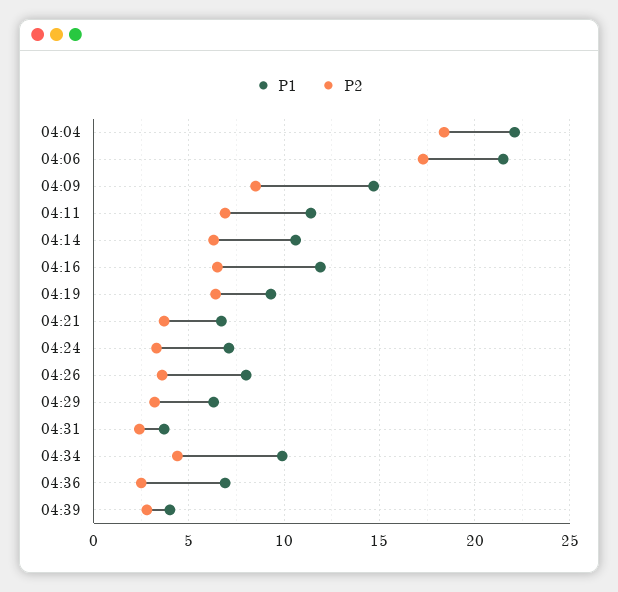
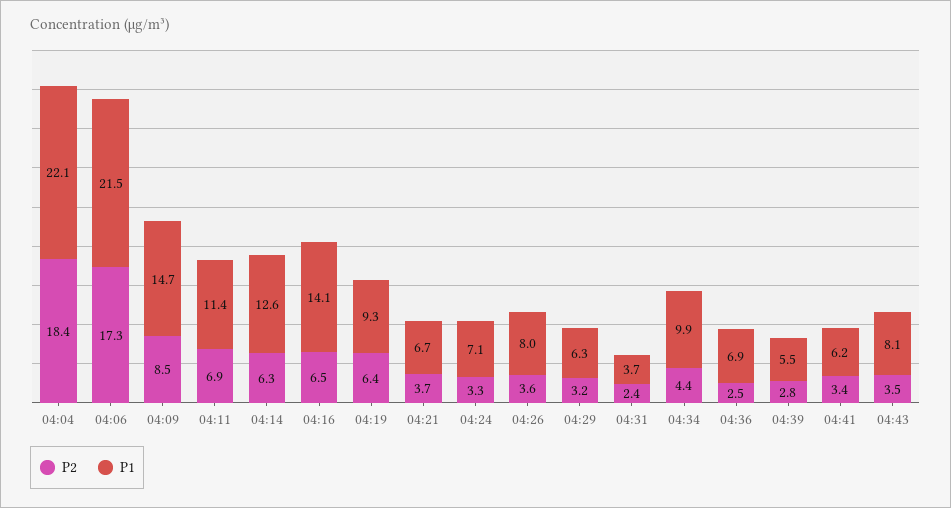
P1, 04:14: 10.5 -> 12.6
P1, 04:16: 12 -> 14.1
P1, 04:39: 4 -> 5.5
P2, 04:41: none -> 3.4
P1, 04:41: none -> 6.2
P2, 04:43: none -> 3.5
P1, 04:43: none -> 8.1

